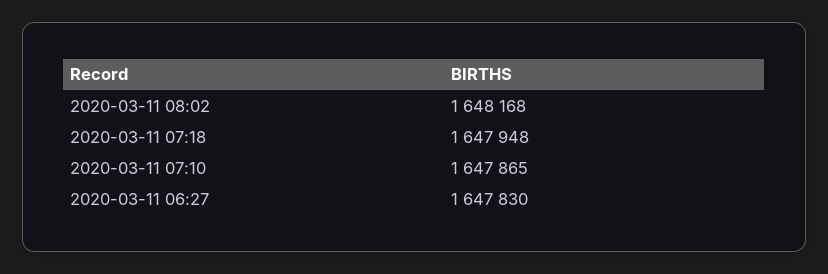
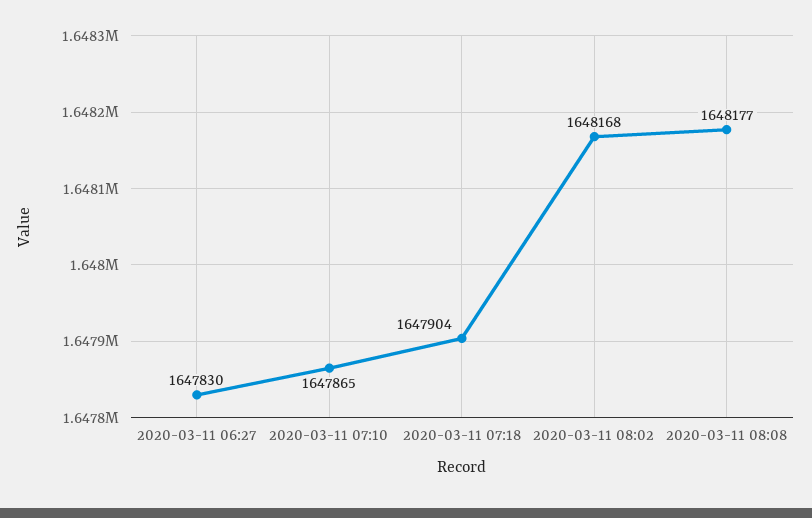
2020-03-11 07:18: 1647948 -> 1647904
2020-03-11 08:08: none -> 1648177

